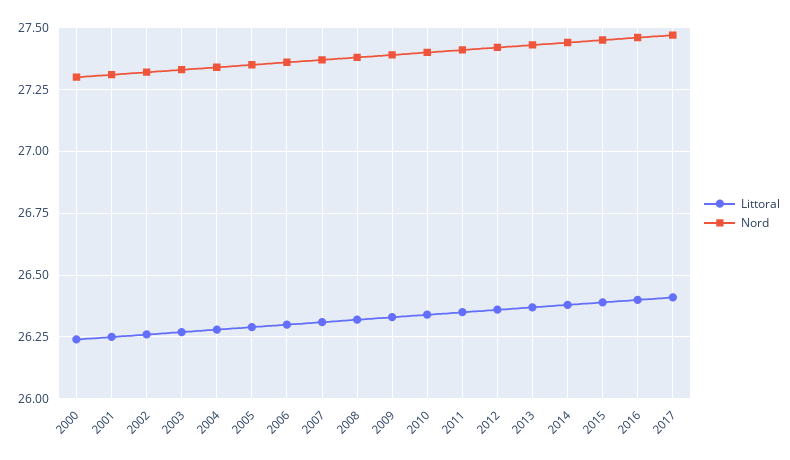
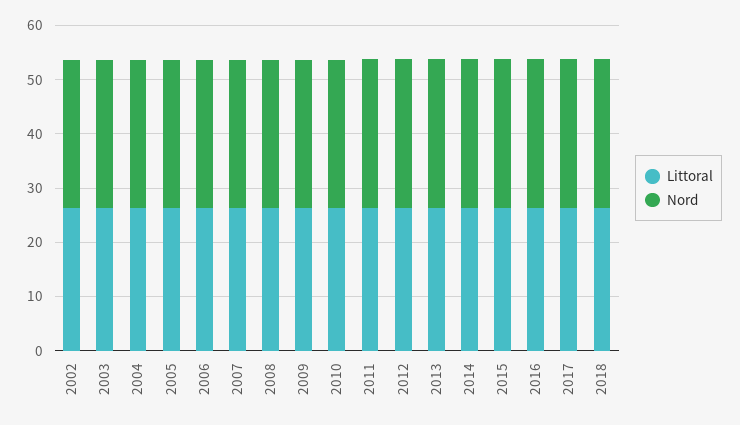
Littoral, 2000: 26.25 -> none
Nord, 2000: 27.3 -> none
Littoral, 2001: 26.25 -> none
Nord, 2001: 27.3 -> none
Littoral, 2018: none -> 26
Nord, 2018: none -> 28

